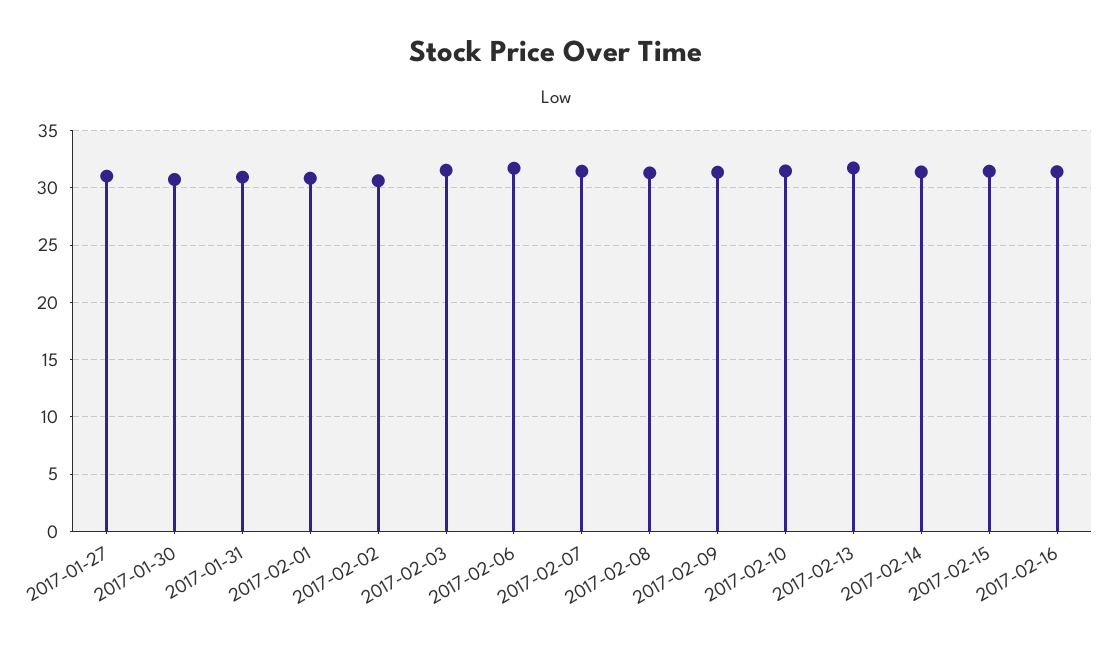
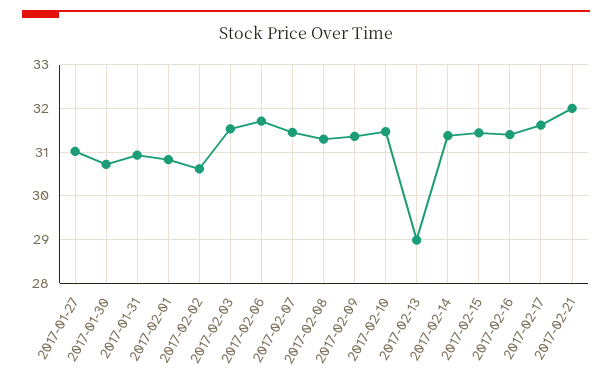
2017-02-13: 32 -> 29
2017-02-17: none -> 31.6
2017-02-21: none -> 32

